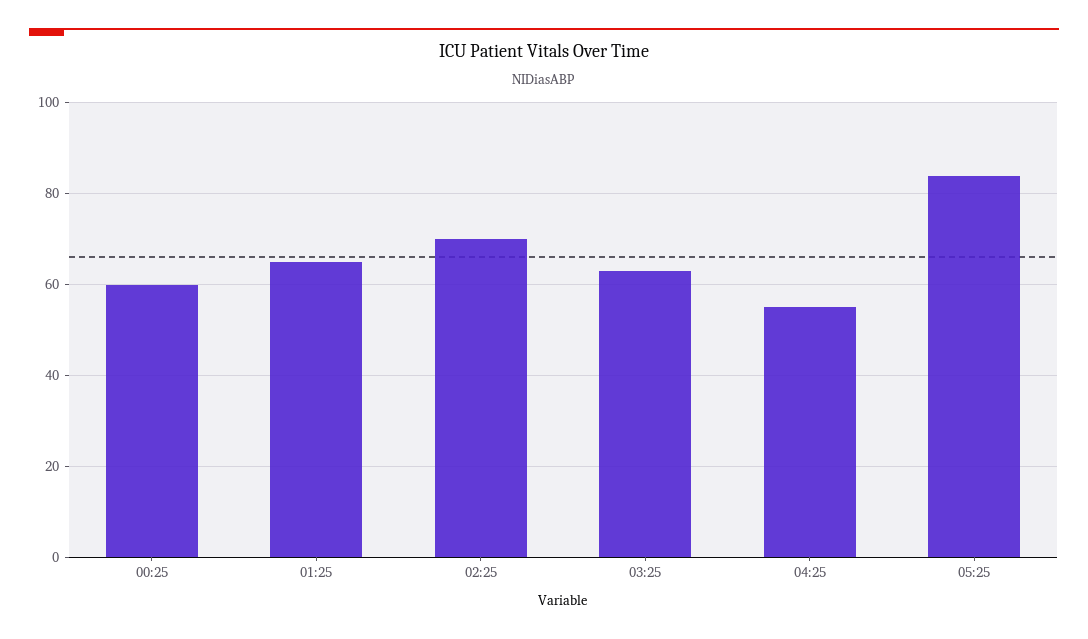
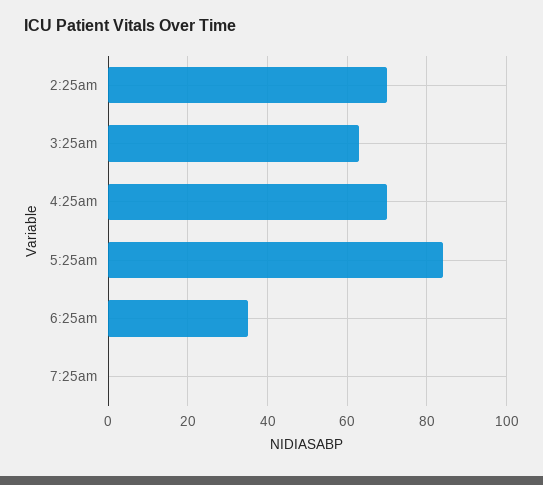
00:25: 60 -> none
01:25: 65 -> none
04:25: 55 -> 70
6:25am: none -> 35
7:25am: none -> 0

